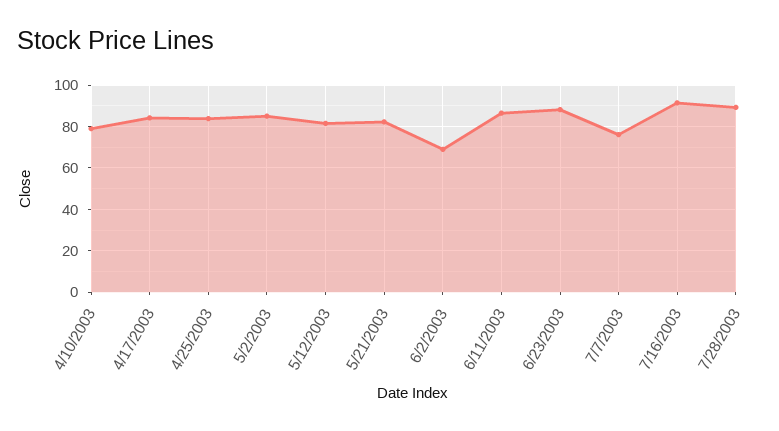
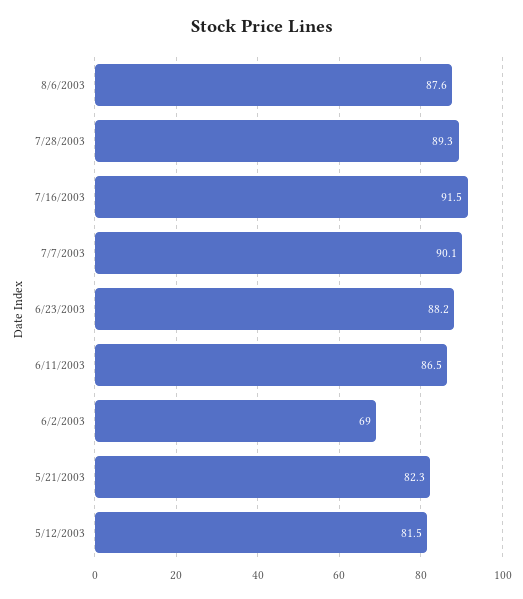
4/10/2003: 80 -> none
4/17/2003: 85 -> none
4/25/2003: 85 -> none
5/2/2003: 85 -> none
7/7/2003: 75 -> 90.1
8/6/2003: none -> 87.6

